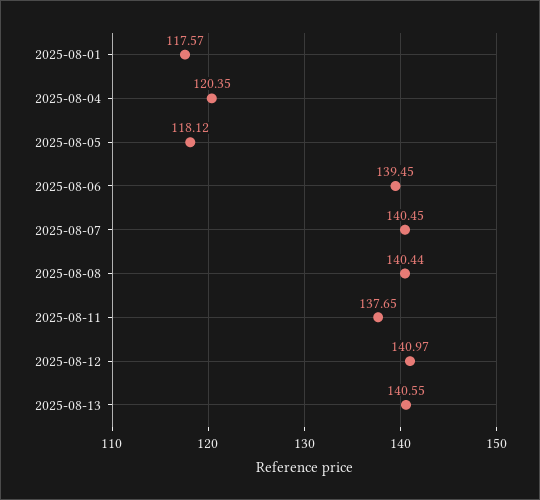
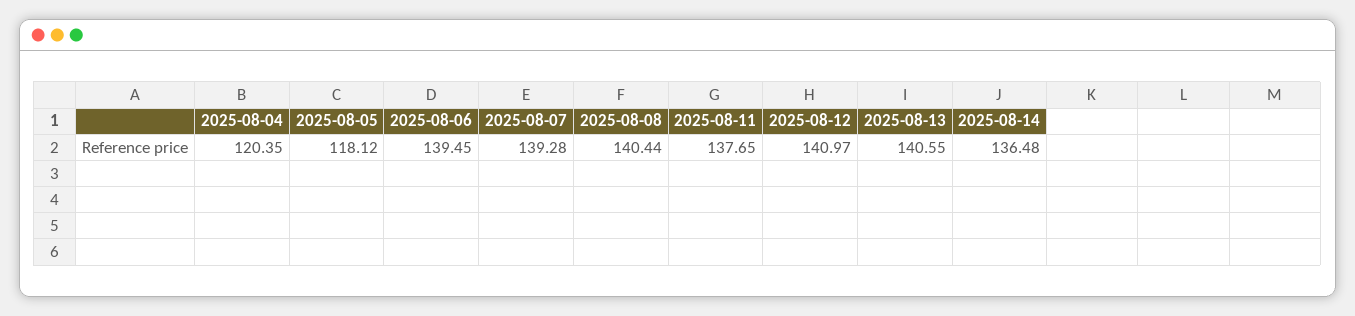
2025-08-01: 117.57 -> none
2025-08-07: 140.45 -> 139.28
2025-08-14: none -> 136.48

